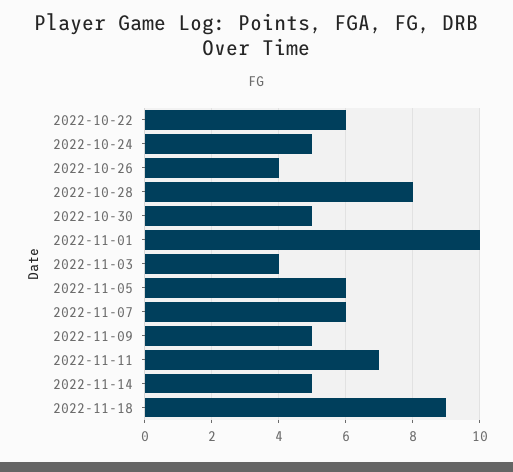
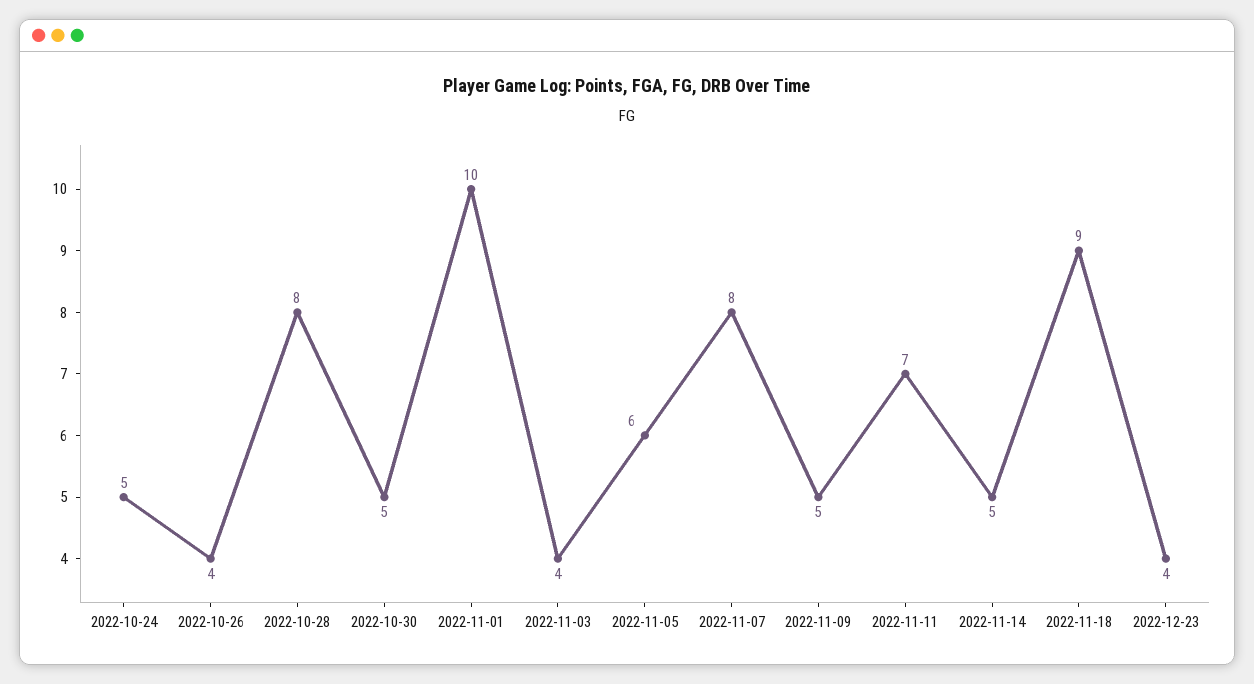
2022-10-22: 6 -> none
2022-11-07: 6 -> 8
2022-12-23: none -> 4

